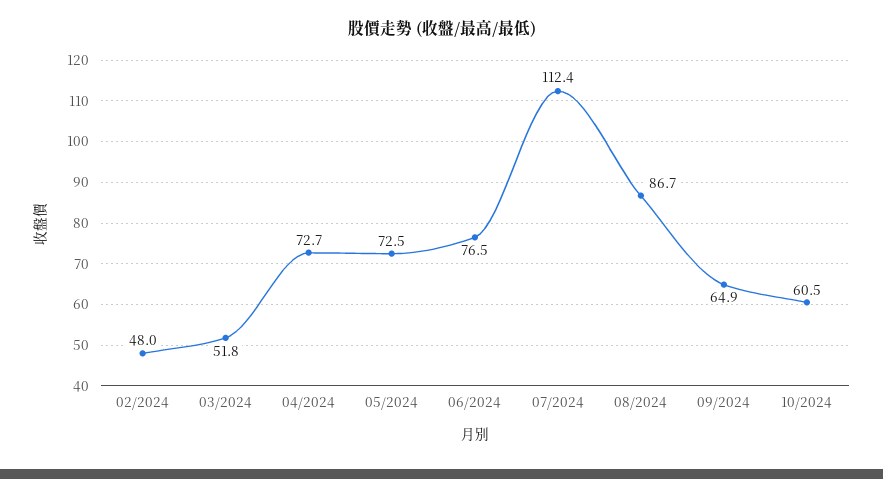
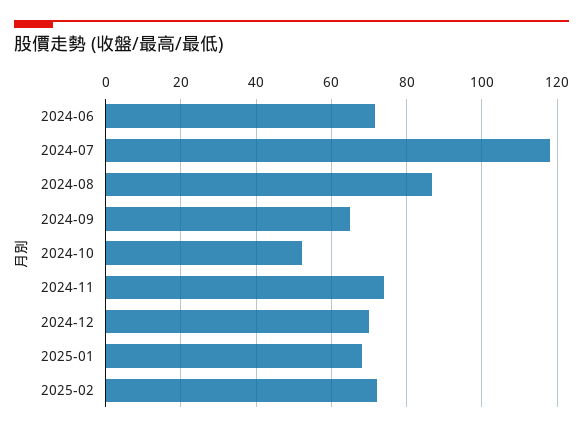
02/2024: 48 -> none
03/2024: 51.8 -> none
04/2024: 72.7 -> none
05/2024: 72.5 -> none
06/2024: 76.5 -> 72
07/2024: 112.4 -> 118
10/2024: 60.5 -> 52
2024-11: none -> 74
2024-12: none -> 70
2025-01: none -> 68
2025-02: none -> 72

